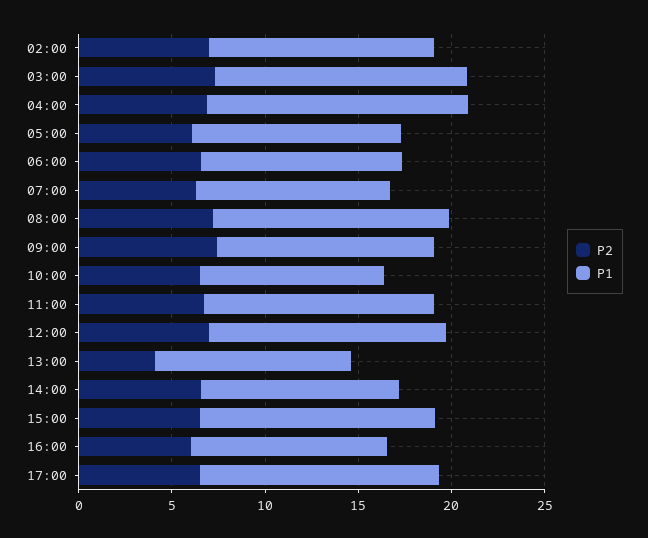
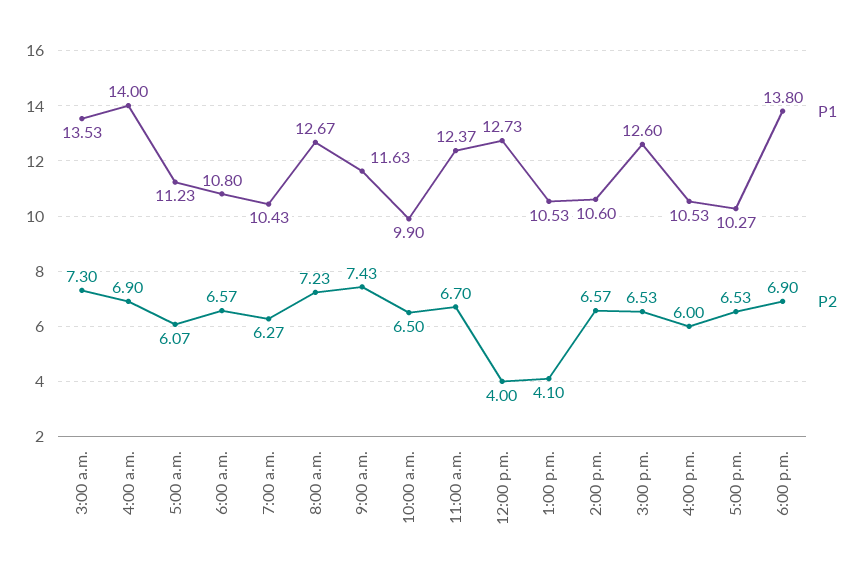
P2, 02:00: 7 -> none
P1, 02:00: 12 -> none
P2, 12:00: 7 -> 4
P1, 17:00: 13 -> 10.27
P1, 6:00 p.m.: none -> 13.8
P2, 6:00 p.m.: none -> 6.9

